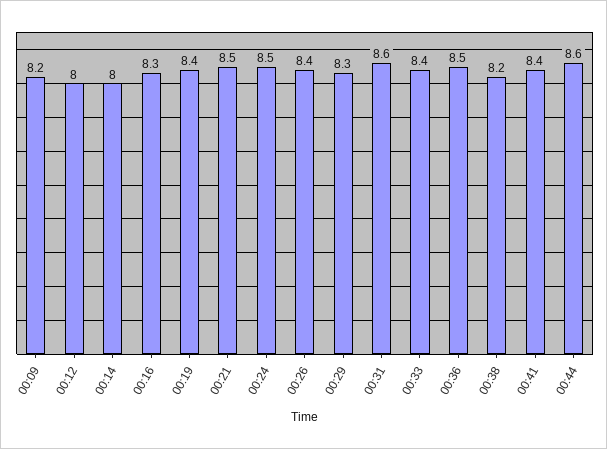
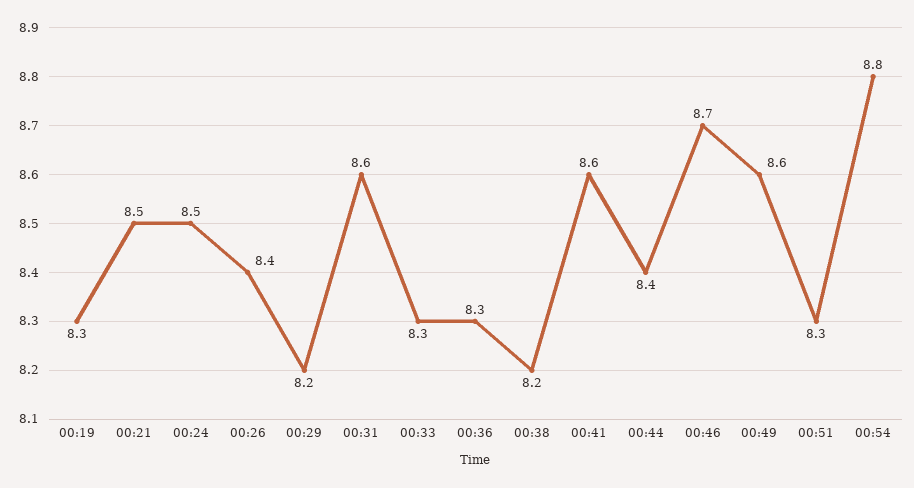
00:09: 8.2 -> none
00:12: 8 -> none
00:14: 8 -> none
00:16: 8.3 -> none
00:19: 8.4 -> 8.3
00:29: 8.3 -> 8.2
00:33: 8.4 -> 8.3
00:36: 8.5 -> 8.3
00:41: 8.4 -> 8.6
00:44: 8.6 -> 8.4
00:46: none -> 8.7
00:49: none -> 8.6
00:51: none -> 8.3
00:54: none -> 8.8

